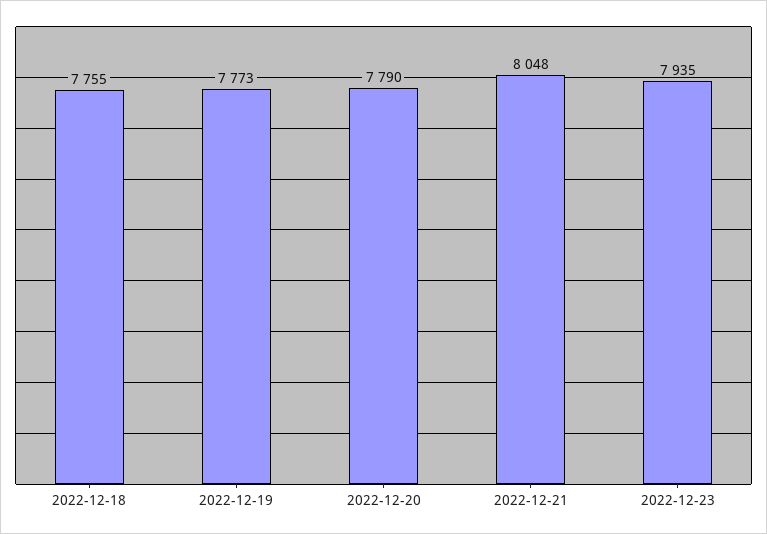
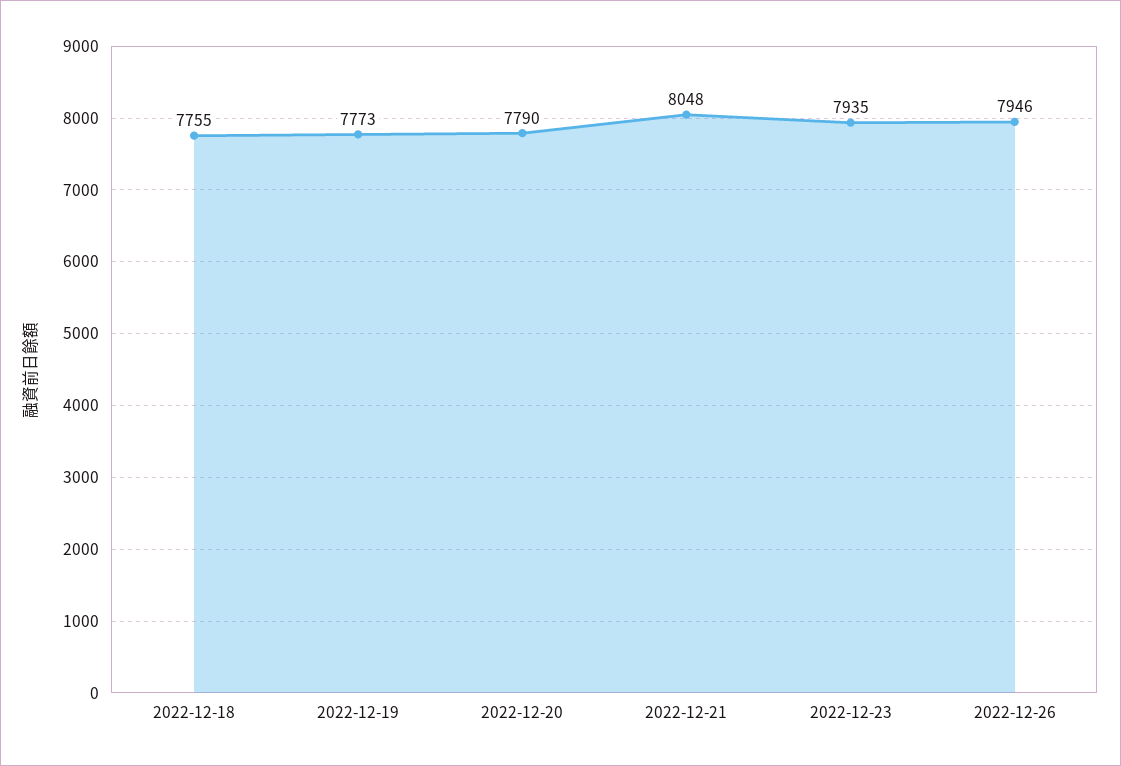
2022-12-26: none -> 7946

